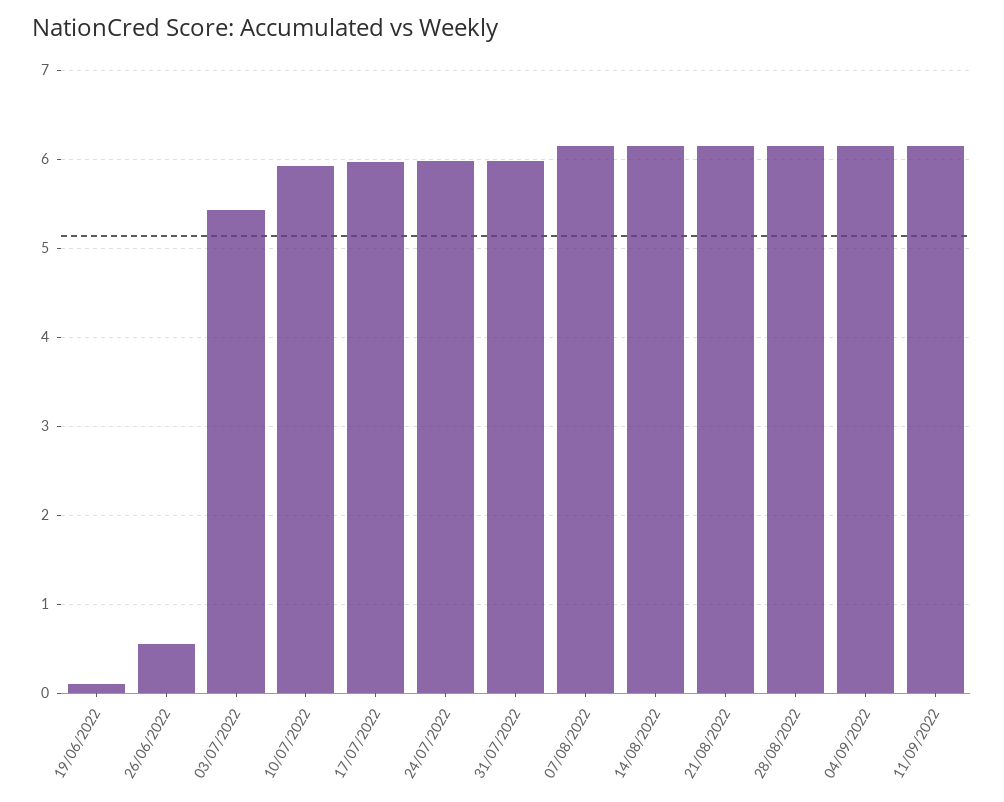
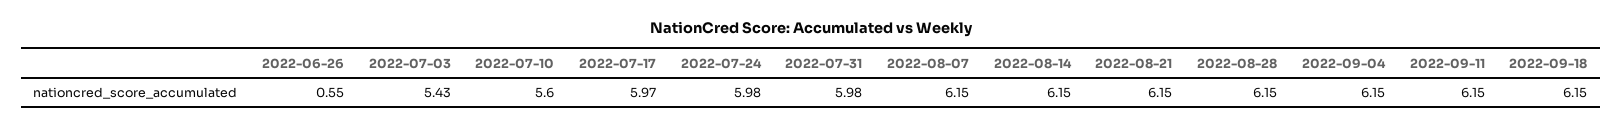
19/06/2022: 0.1 -> none
10/07/2022: 5.9 -> 5.6
2022-09-18: none -> 6.15

